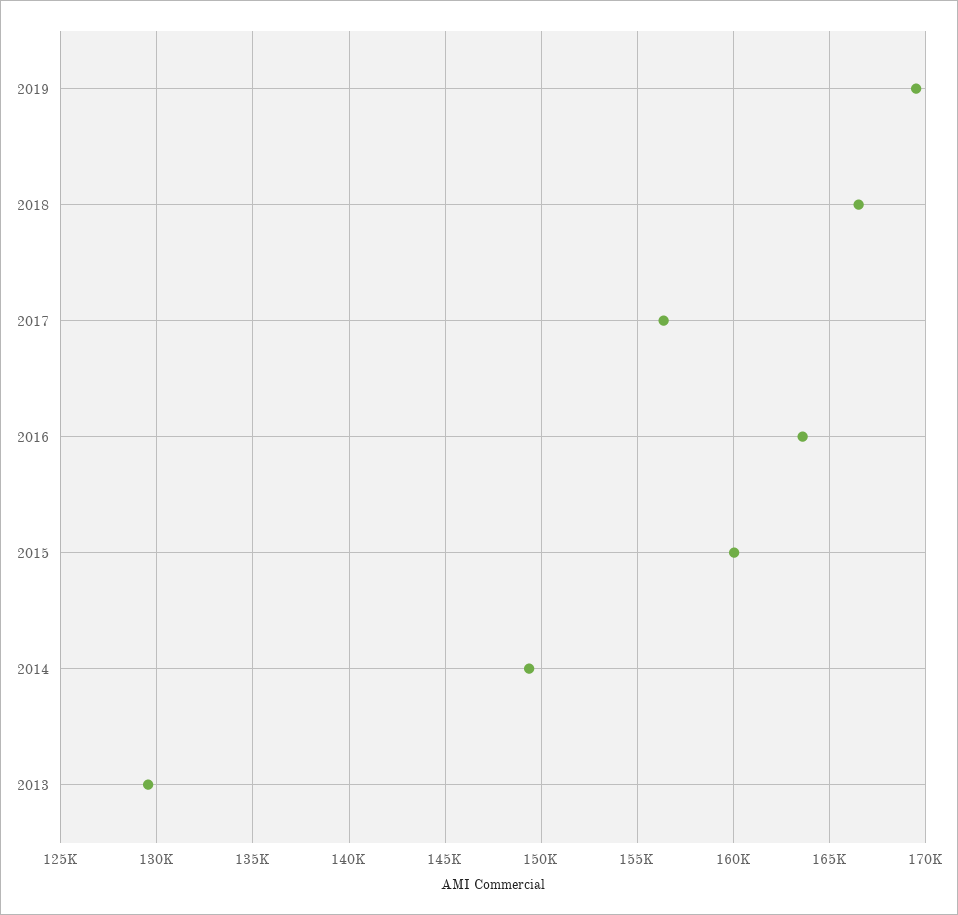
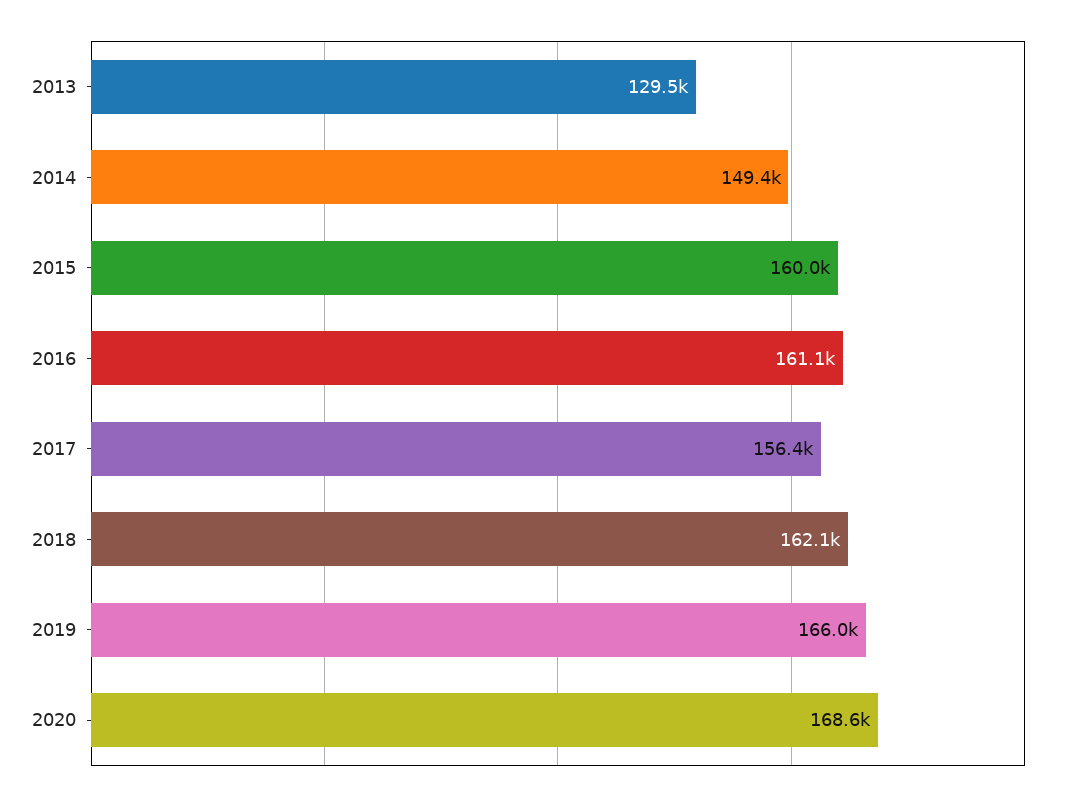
2019: 169500 -> 166000
2018: 166500 -> 162100
2016: 163500 -> 161100
2020: none -> 168600

